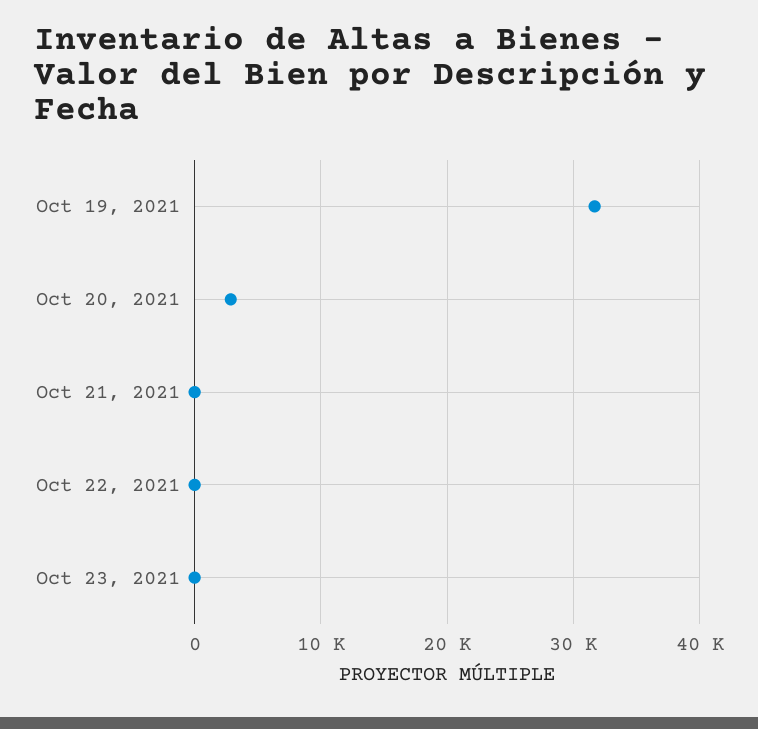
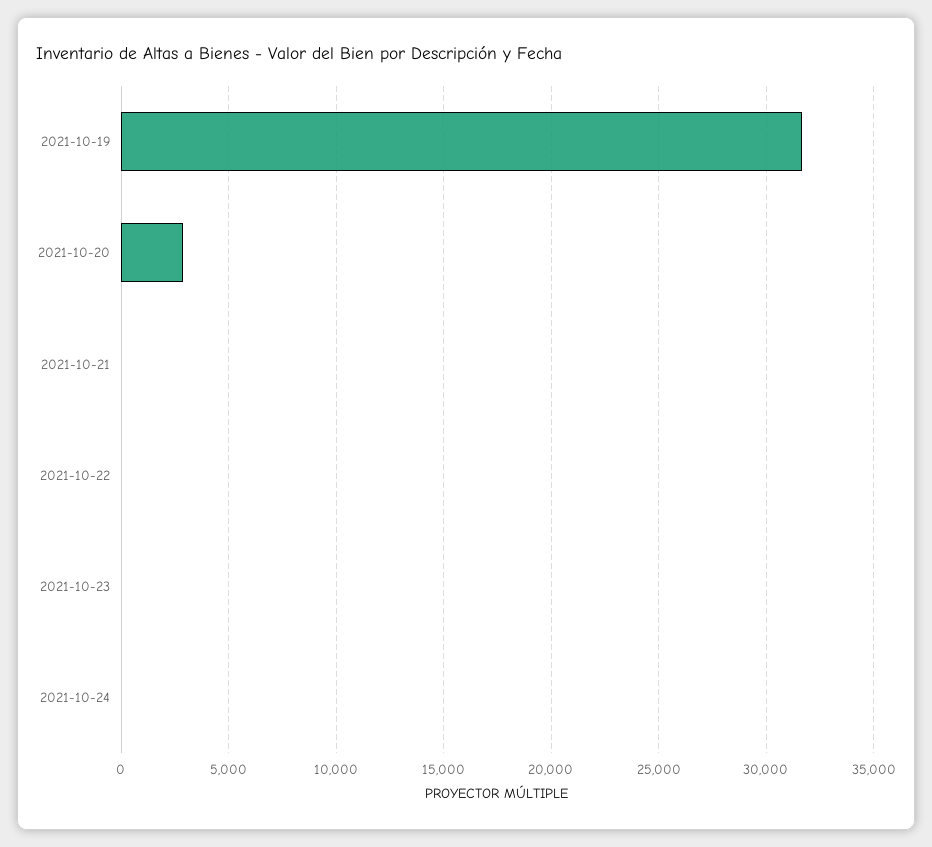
2021-10-24: none -> 0

